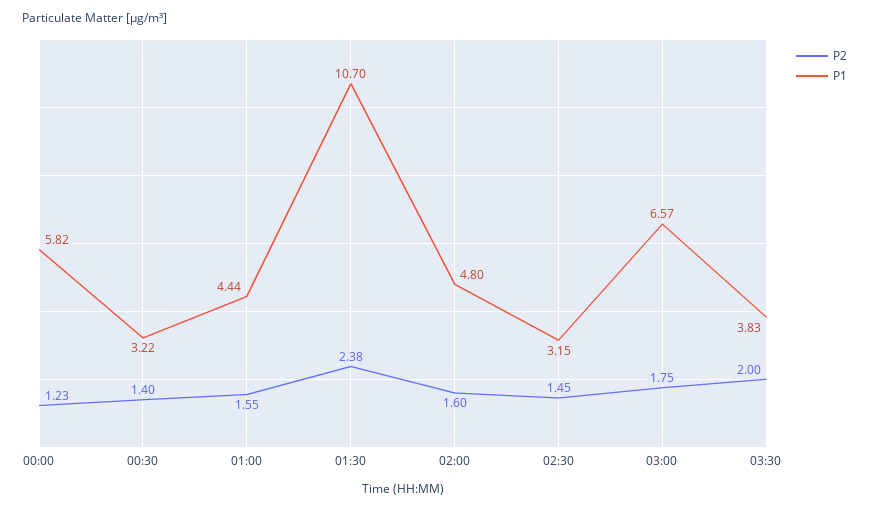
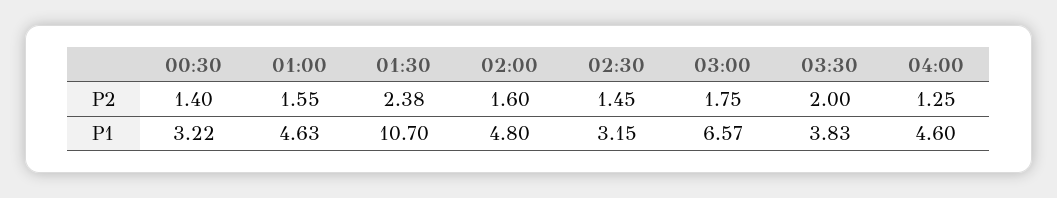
P2, 00:00: 1.23 -> none
P1, 00:00: 5.82 -> none
P1, 01:00: 4.44 -> 4.63
P2, 04:00: none -> 1.25
P1, 04:00: none -> 4.6

